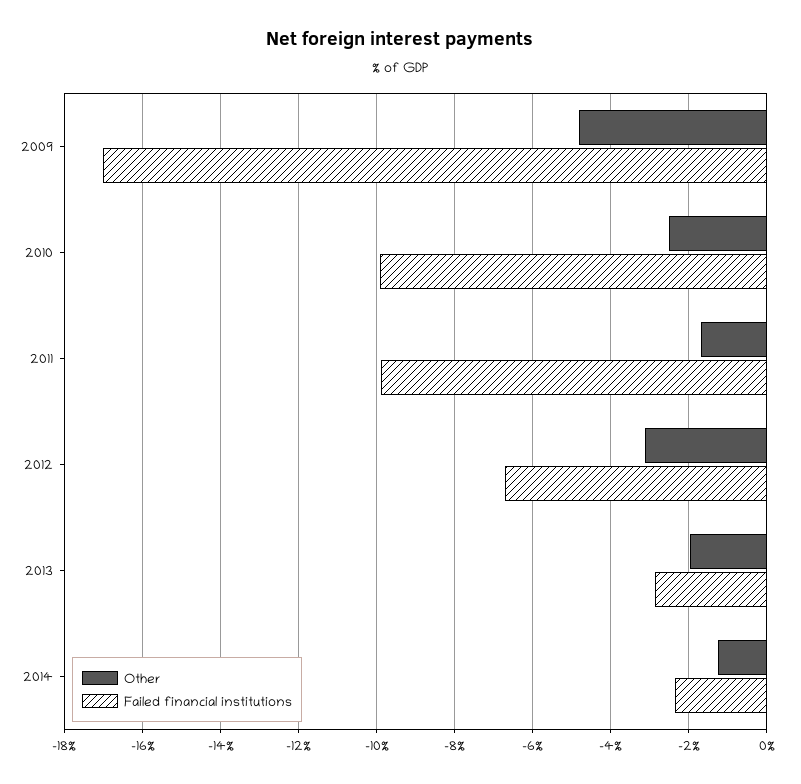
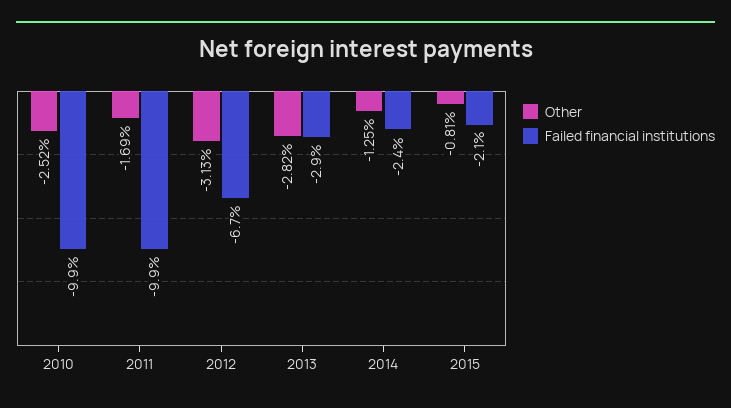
Other, 2009: -4.8 -> none
Failed financial institutions, 2009: -17 -> none
Other, 2013: -2 -> -2.82
Other, 2015: none -> -0.81
Failed financial institutions, 2015: none -> -2.1

